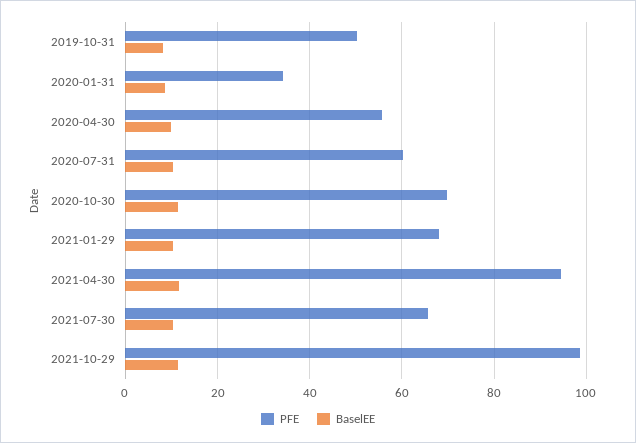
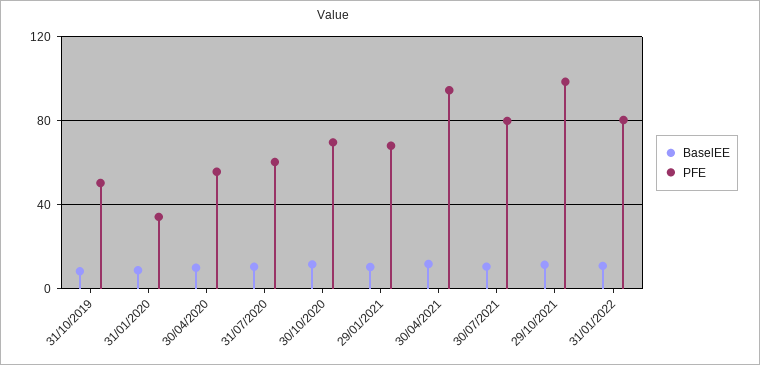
PFE, 2021-07-30: 66 -> 80
BaselEE, 31/01/2022: none -> 10
PFE, 31/01/2022: none -> 80

